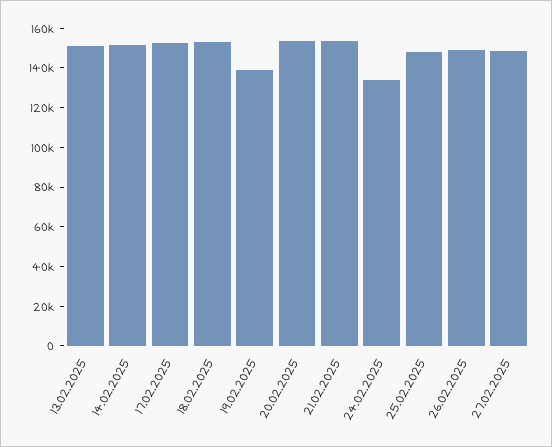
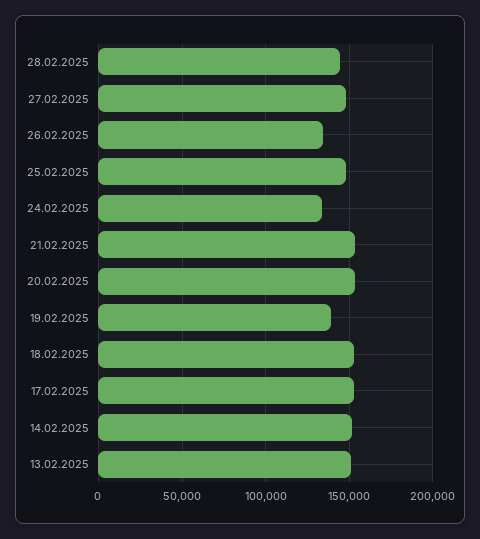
26.02.2025: 150000 -> 135000
28.02.2025: none -> 145000

